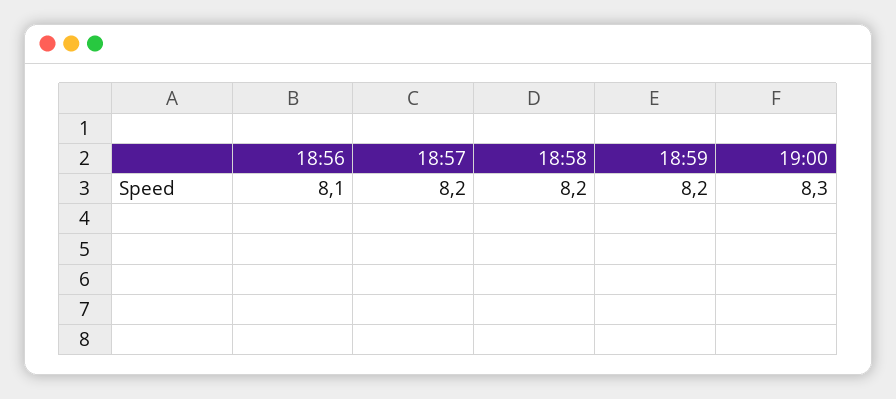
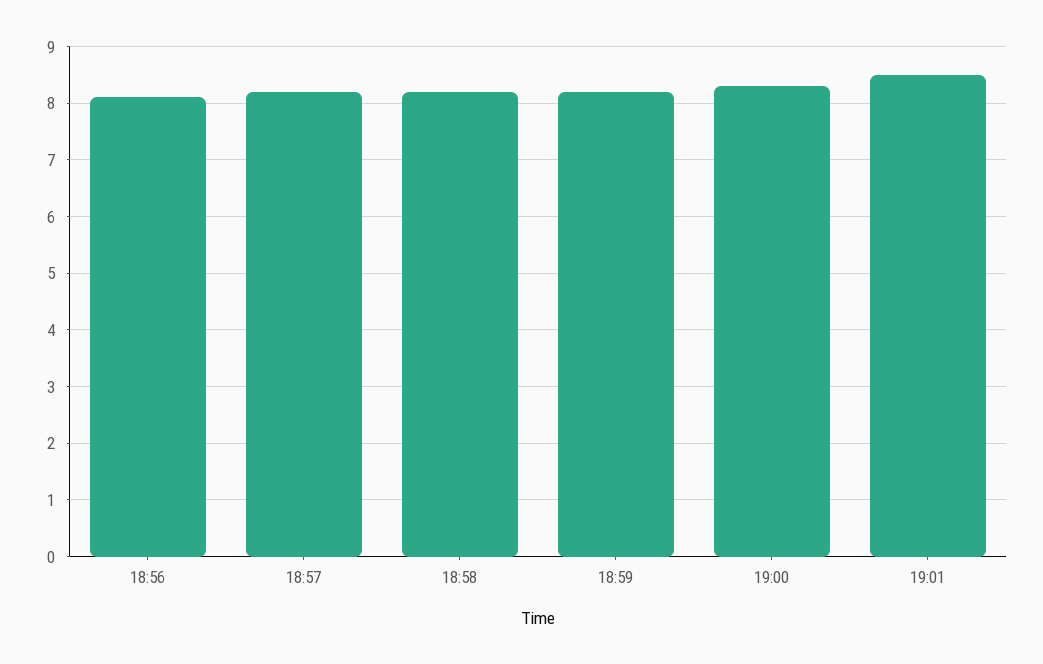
19:01: none -> 8.5

